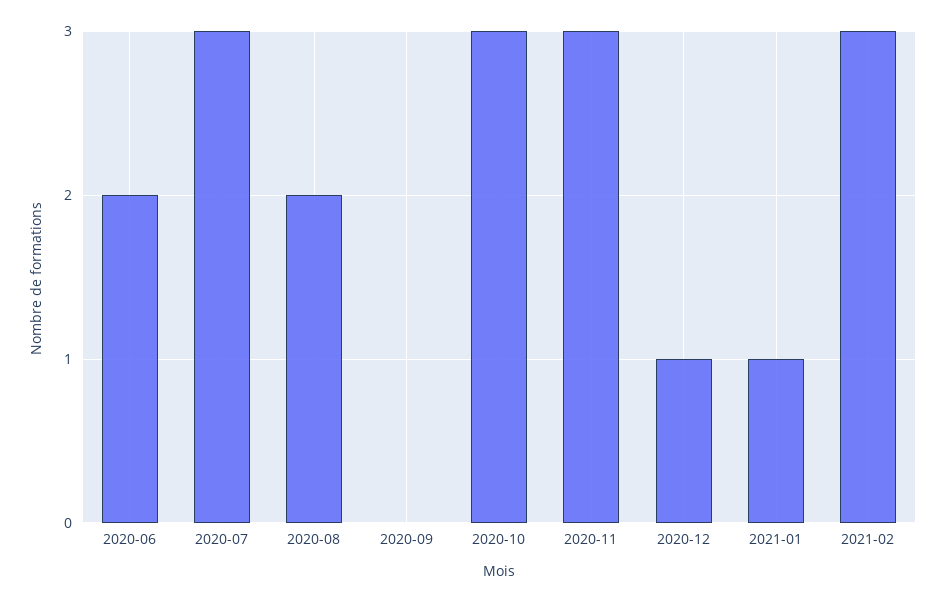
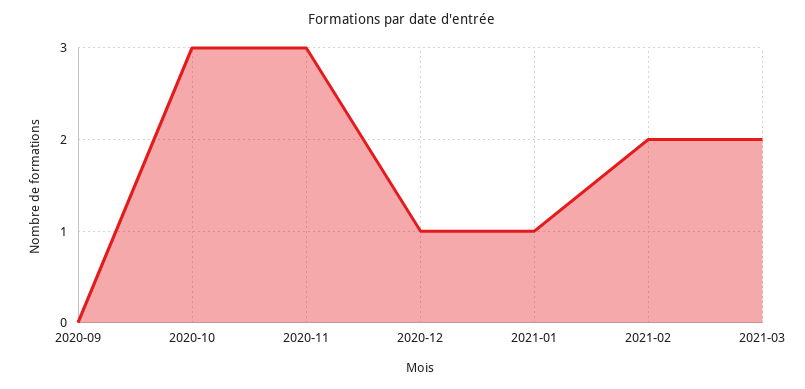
2020-06: 2 -> none
2020-07: 3 -> none
2020-08: 2 -> none
2021-02: 3 -> 2
2021-03: none -> 2

